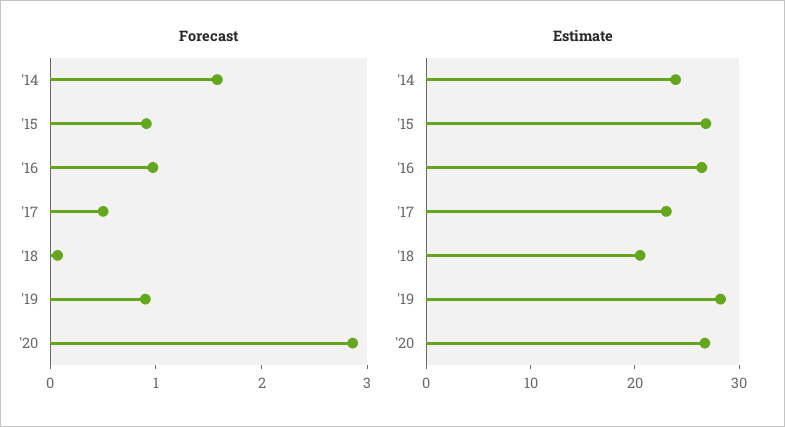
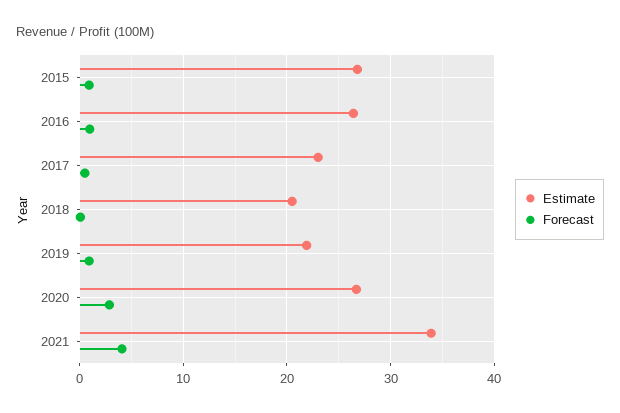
Forecast, '14: 1.6 -> none
Estimate, '14: 24 -> none
Estimate, '19: 28 -> 22
Estimate, 2021: none -> 34
Forecast, 2021: none -> 4

